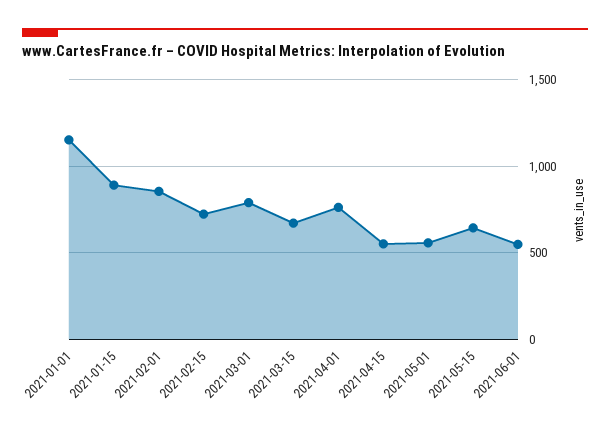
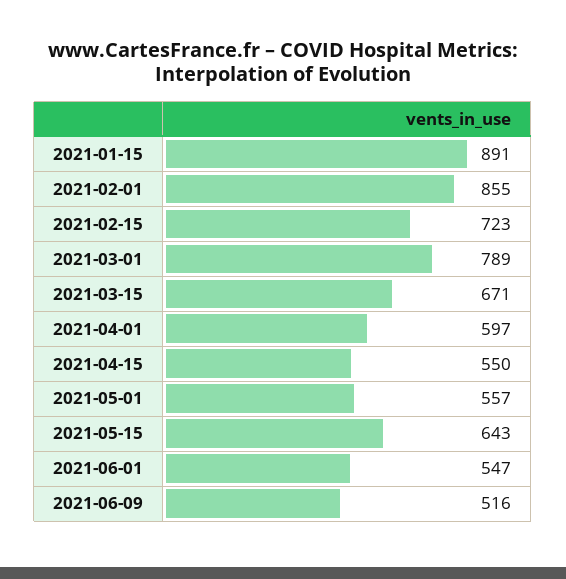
2021-01-01: 1150 -> none
2021-04-01: 750 -> 597
2021-06-09: none -> 516

